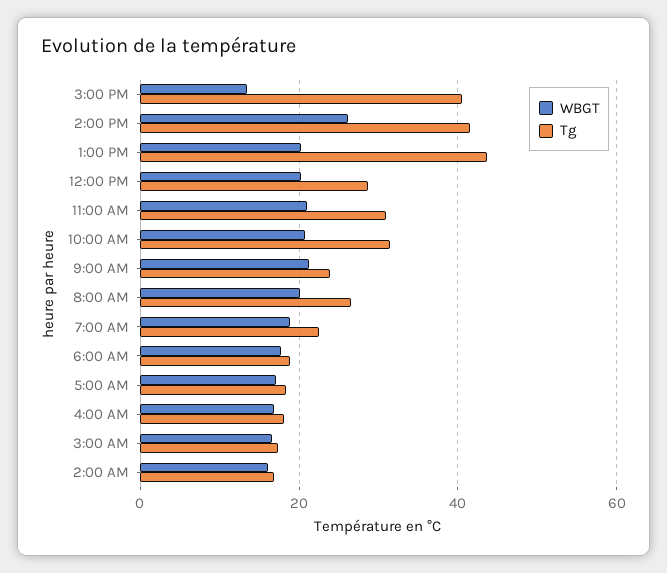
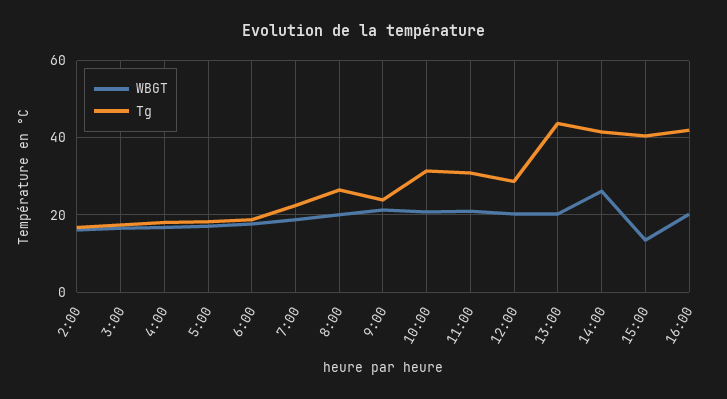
WBGT, 16:00: none -> 20
Tg, 16:00: none -> 42

